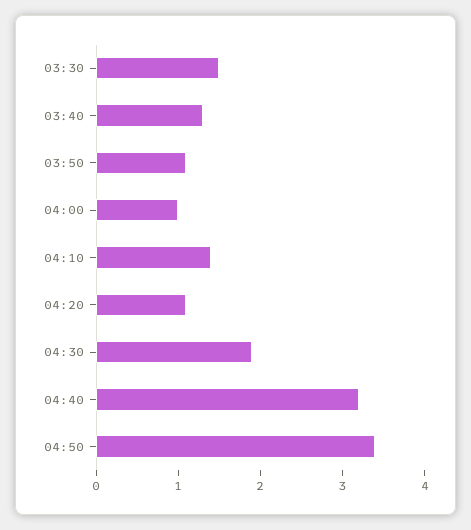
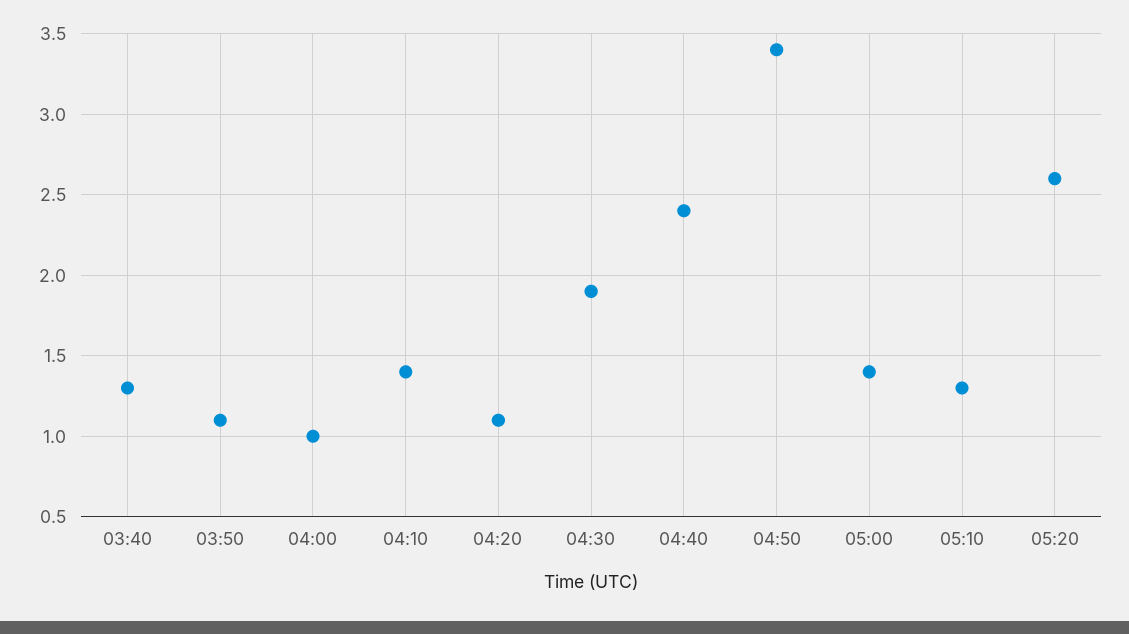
03:30: 1.5 -> none
04:40: 3.2 -> 2.4
05:00: none -> 1.4
05:10: none -> 1.3
05:20: none -> 2.6

